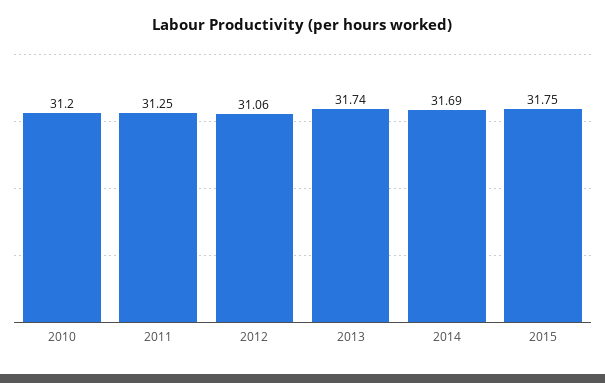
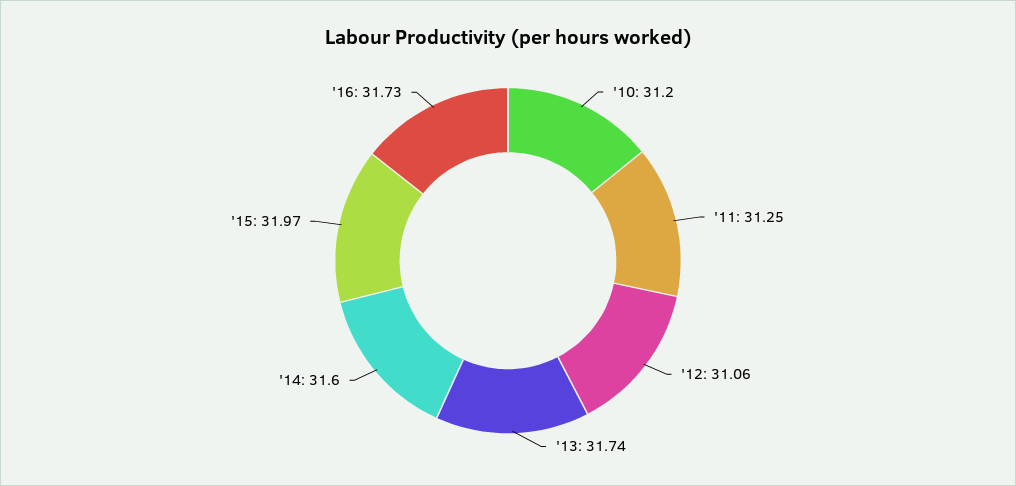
2014: 31.69 -> 31.6
2015: 31.75 -> 31.97
'16: none -> 31.73

